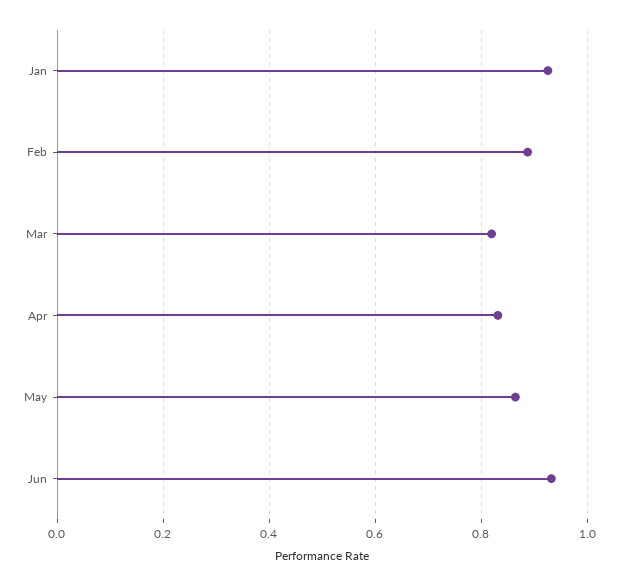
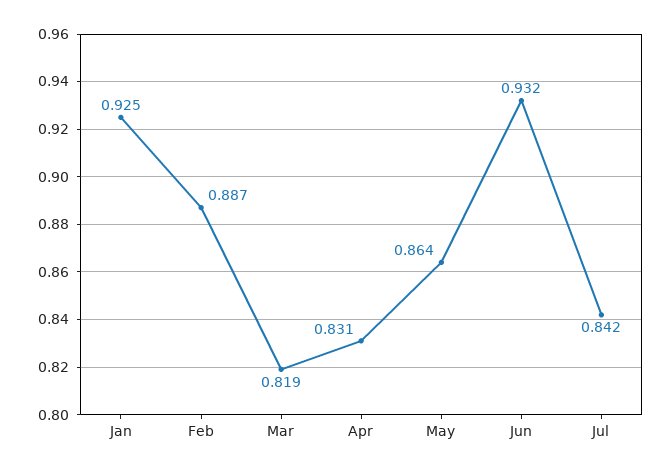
Jul: none -> 0.842

